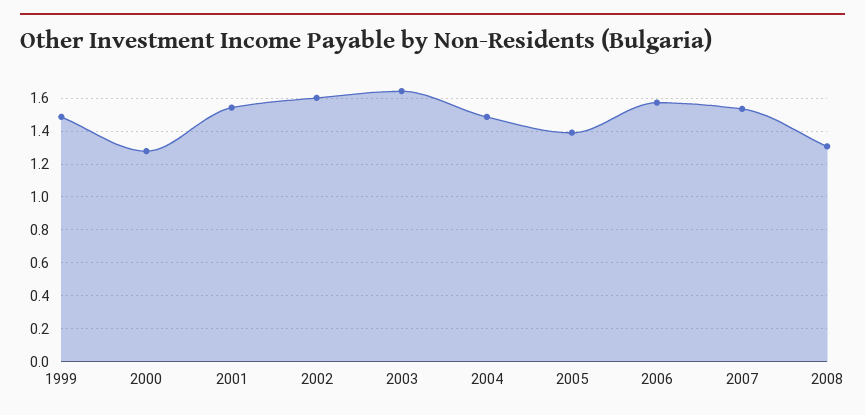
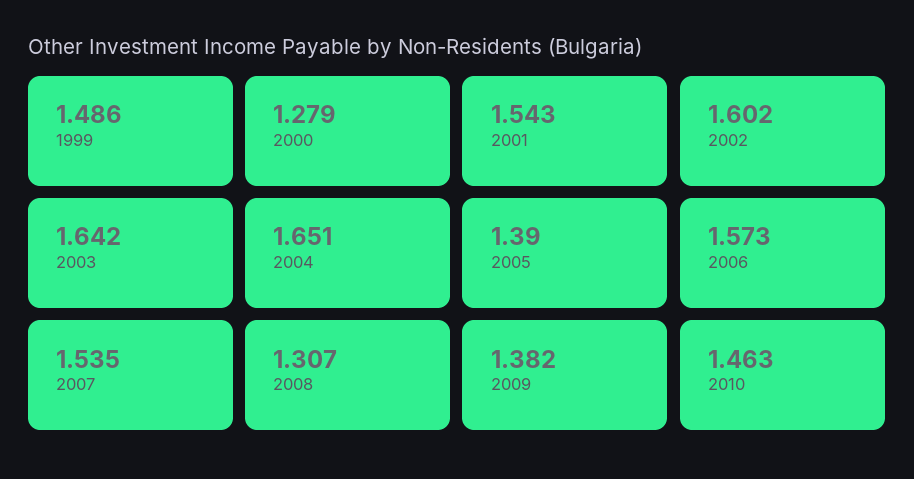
2004: 1.5 -> 1.651
2009: none -> 1.382
2010: none -> 1.463

